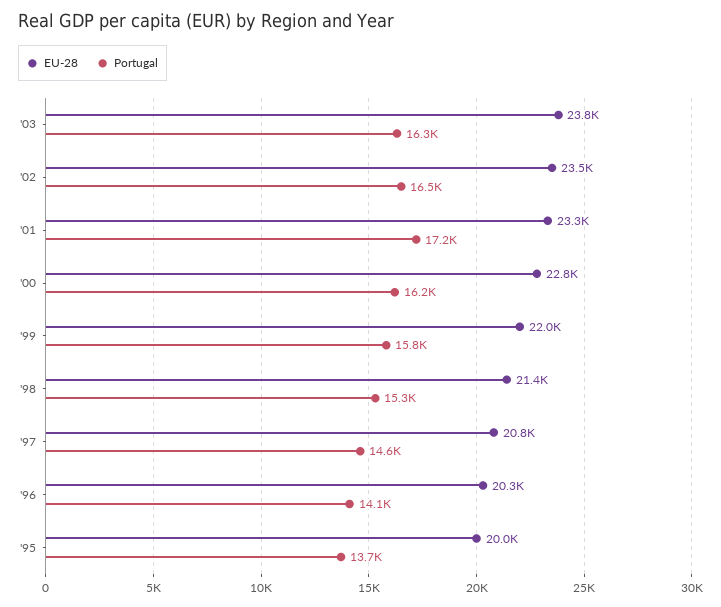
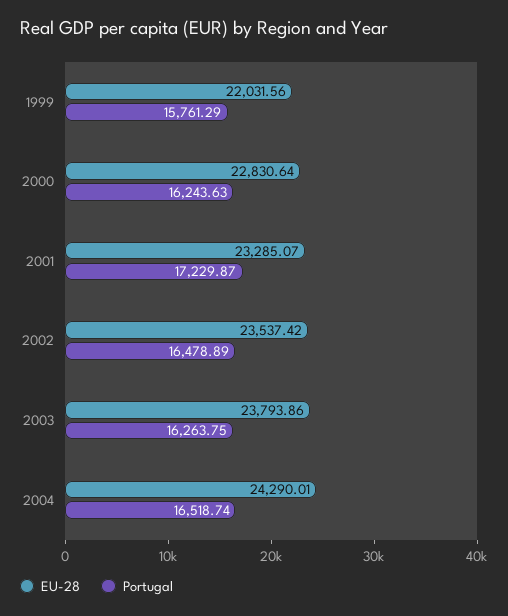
EU-28, '98: 21400 -> none
Portugal, '98: 15300 -> none
EU-28, '97: 20800 -> none
Portugal, '97: 14600 -> none
EU-28, '96: 20300 -> none
Portugal, '96: 14100 -> none
EU-28, '95: 20000 -> none
Portugal, '95: 13700 -> none
EU-28, 2004: none -> 24290.01
Portugal, 2004: none -> 16518.74

